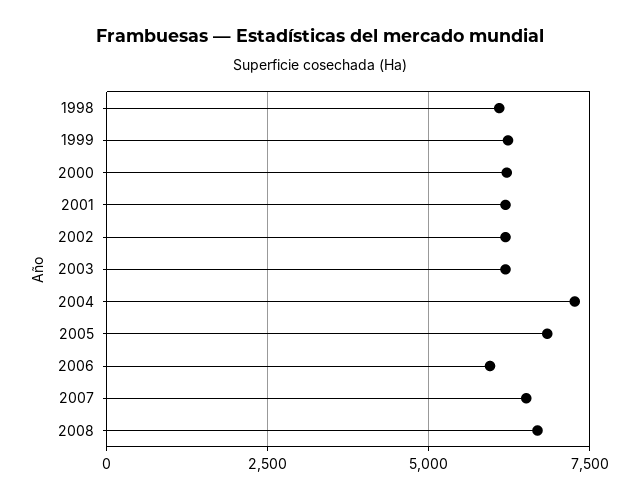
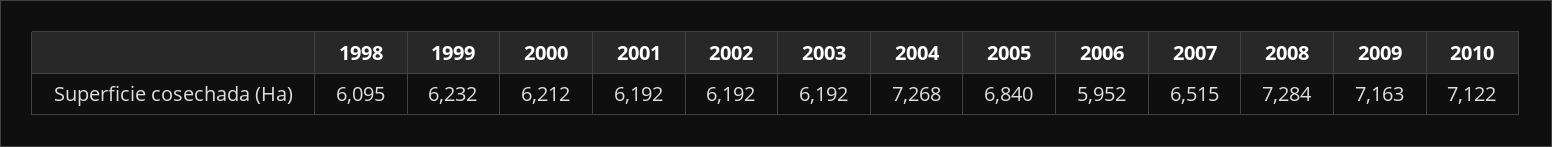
2008: 6750 -> 7284
2009: none -> 7163
2010: none -> 7122

